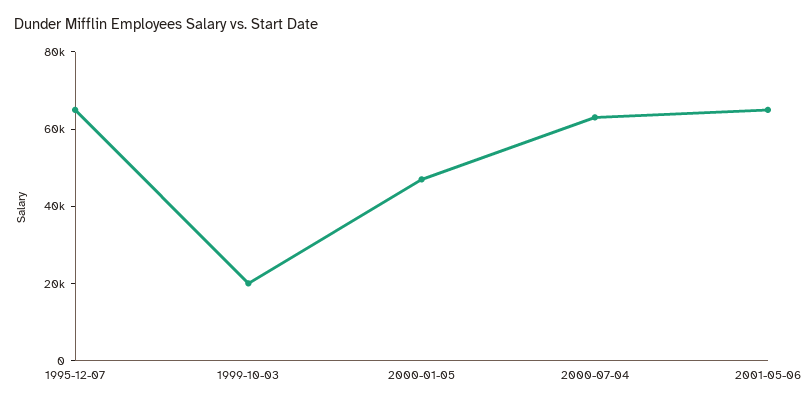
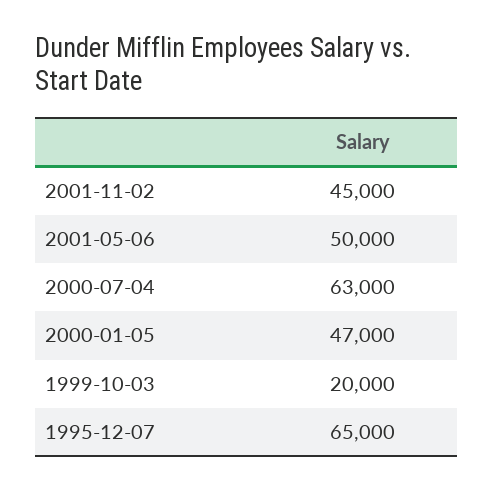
2001-05-06: 65000 -> 50000
2001-11-02: none -> 45000

